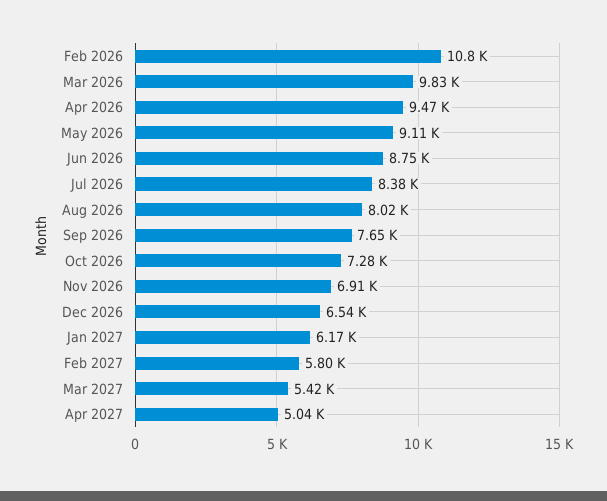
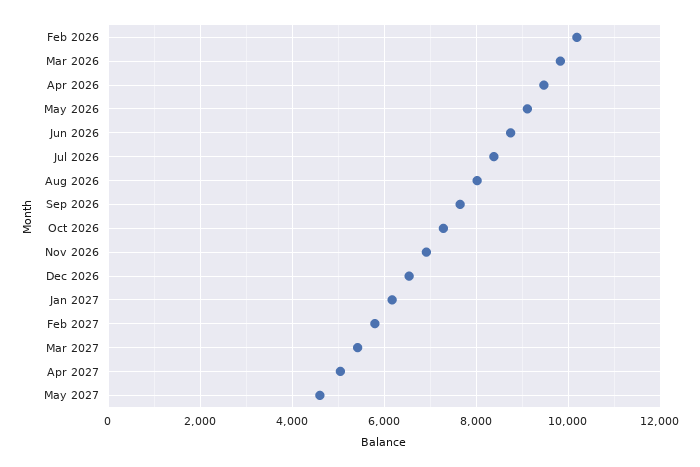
Feb 2026: 10800 -> 10200
May 2027: none -> 4600

